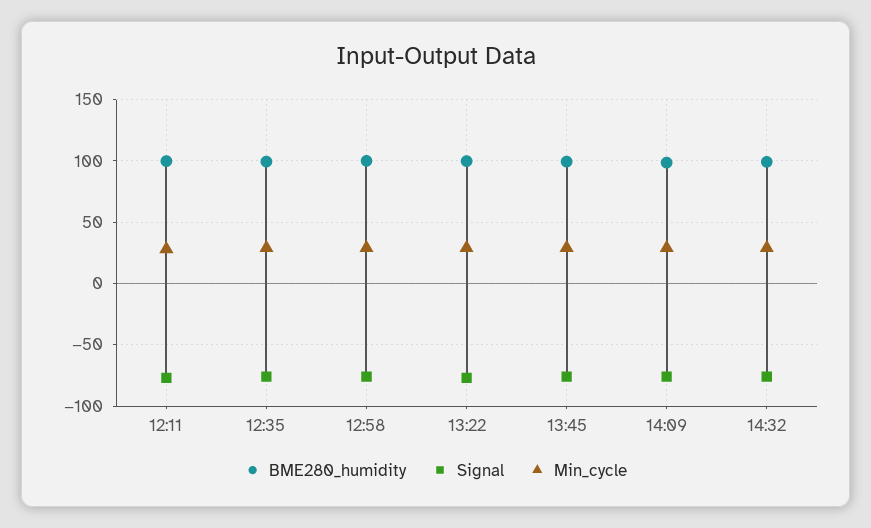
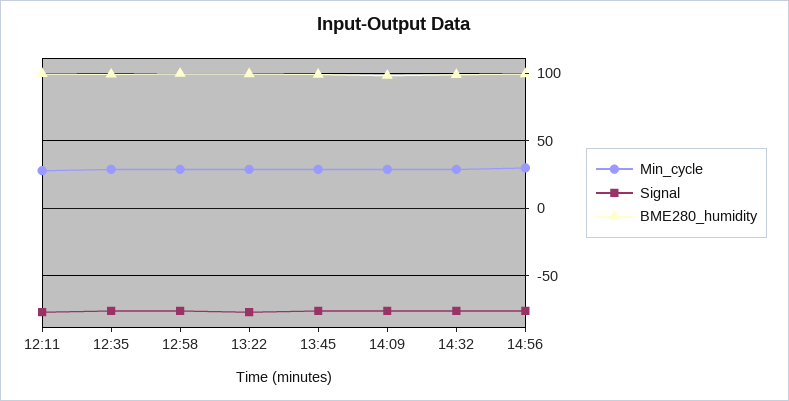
Min_cycle, 14:56: none -> 30
Signal, 14:56: none -> -75
BME280_humidity, 14:56: none -> 100

